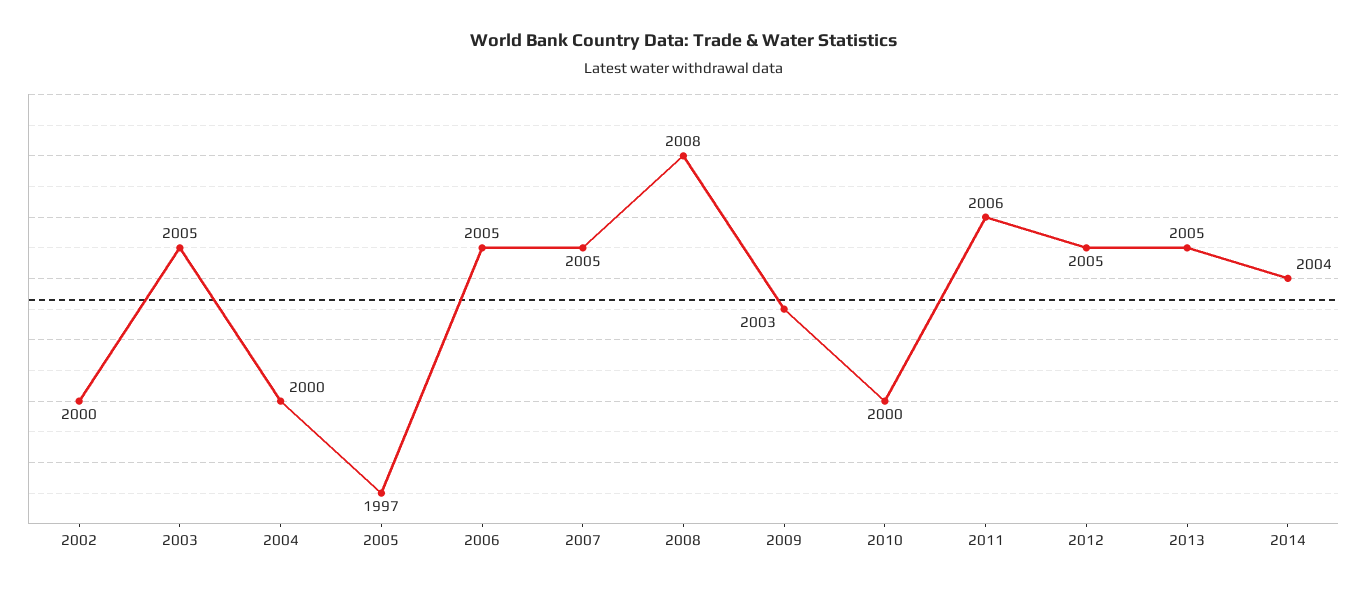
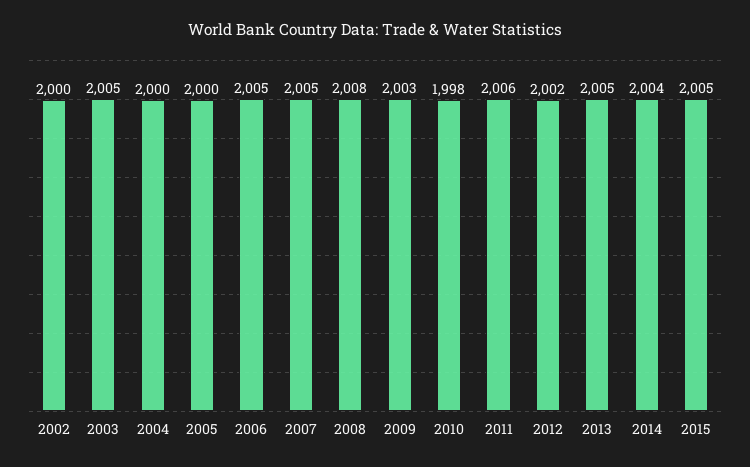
2005: 1997 -> 2000
2010: 2000 -> 1998
2012: 2005 -> 2002
2015: none -> 2005

